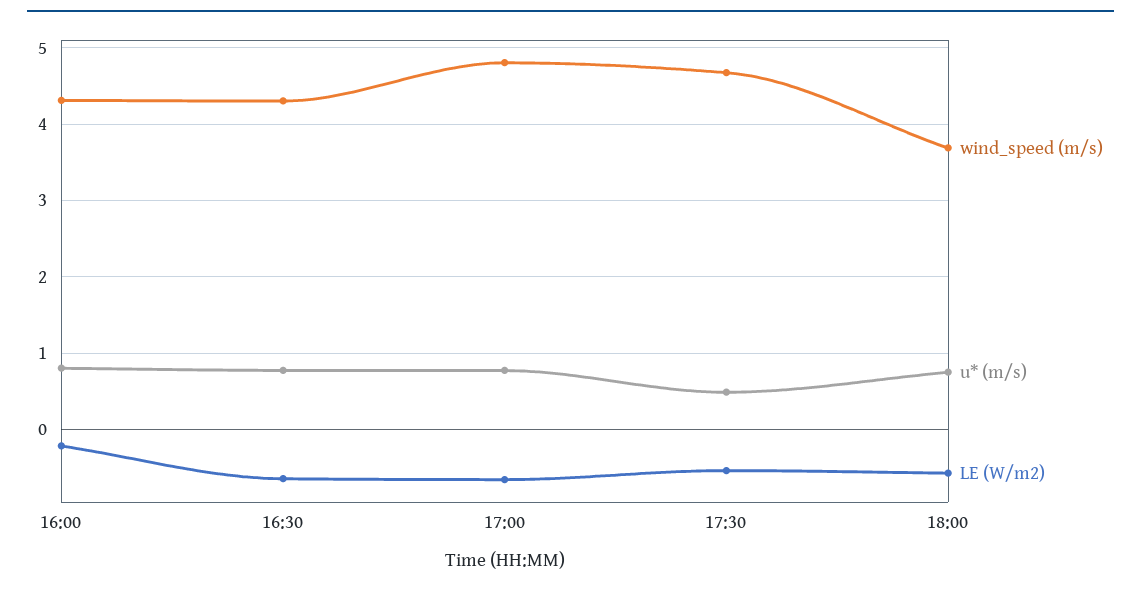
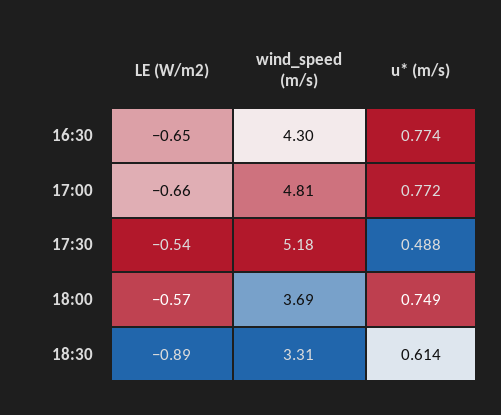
wind_speed (m/s), 16:00: 4.3 -> none
u* (m/s), 16:00: 0.8 -> none
LE (W/m2), 16:00: -0.2 -> none
wind_speed (m/s), 17:30: 4.7 -> 5.18
LE (W/m2), 18:30: none -> -0.89
wind_speed (m/s), 18:30: none -> 3.31
u* (m/s), 18:30: none -> 0.614

